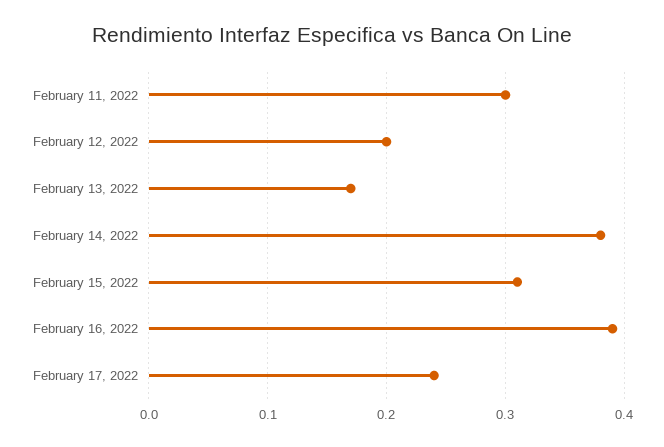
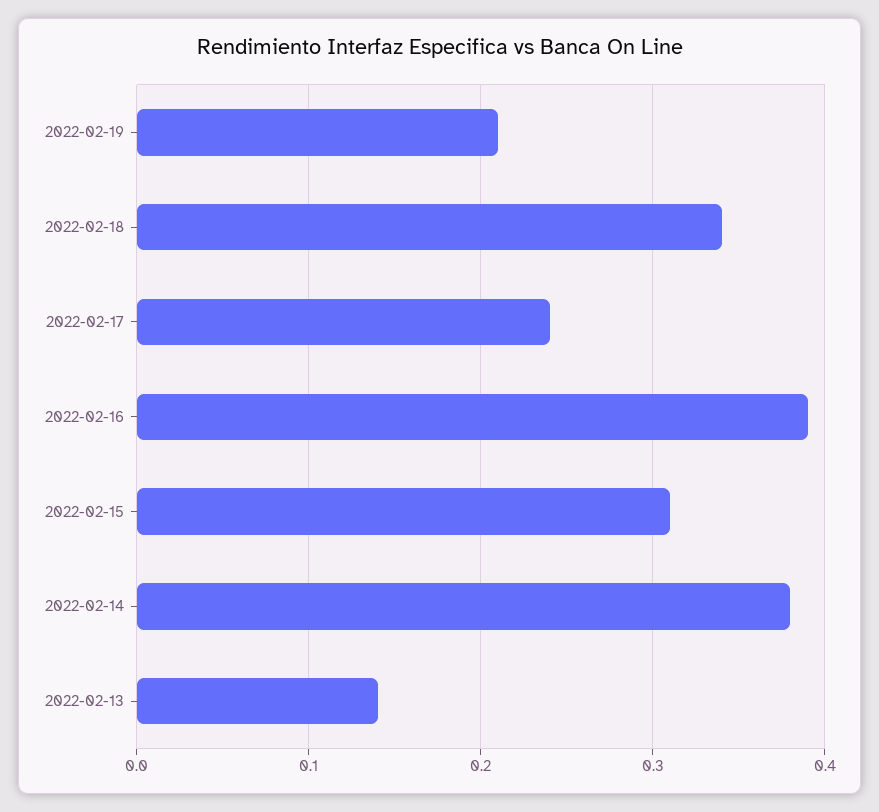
February 11, 2022: 0.3 -> none
February 12, 2022: 0.2 -> none
February 13, 2022: 0.17 -> 0.14
2022-02-19: none -> 0.21
2022-02-18: none -> 0.34

